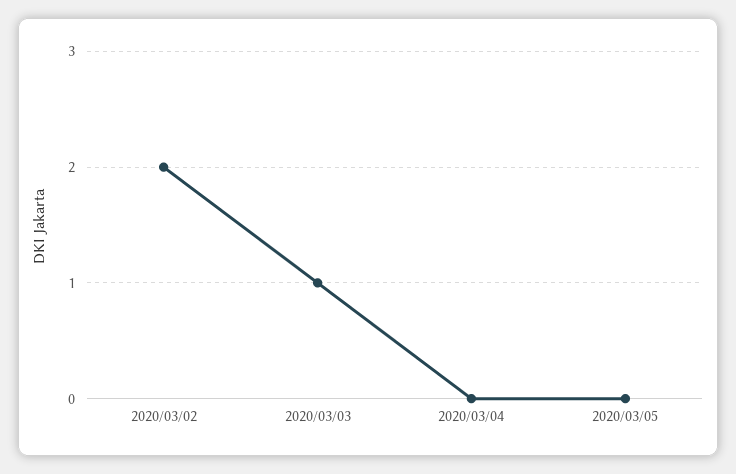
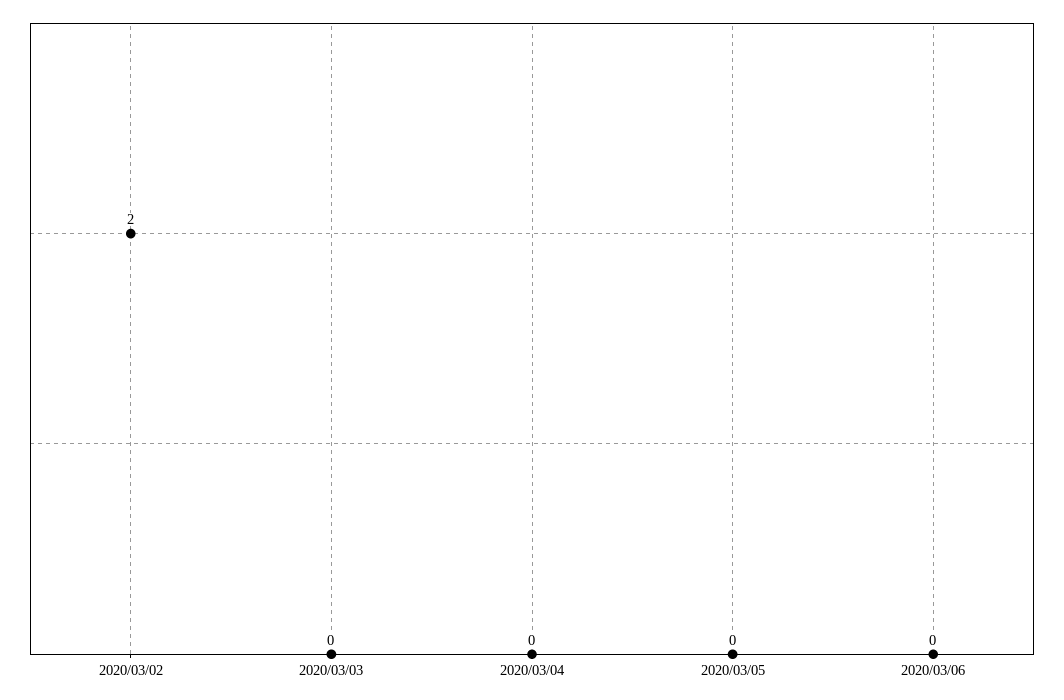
2020/03/03: 1 -> 0
2020/03/06: none -> 0

